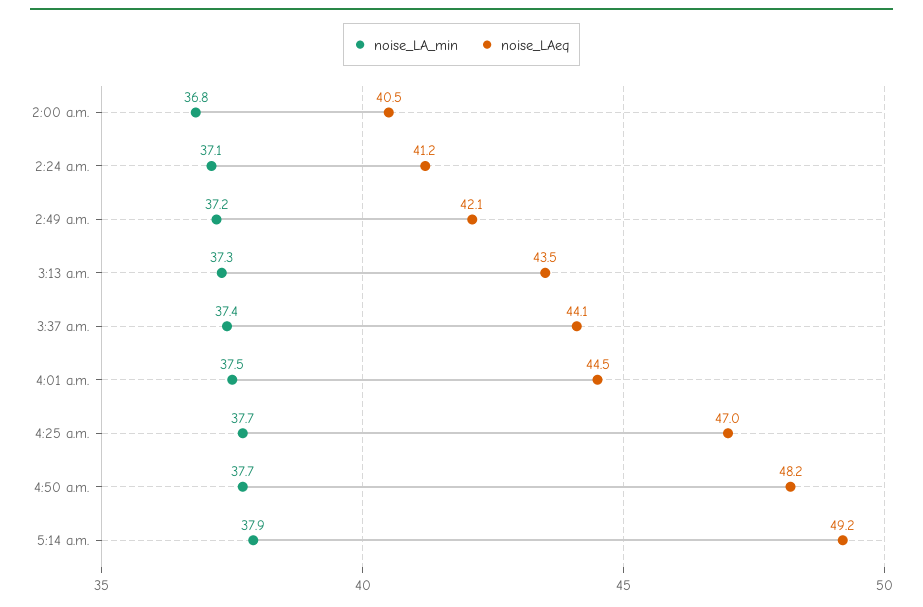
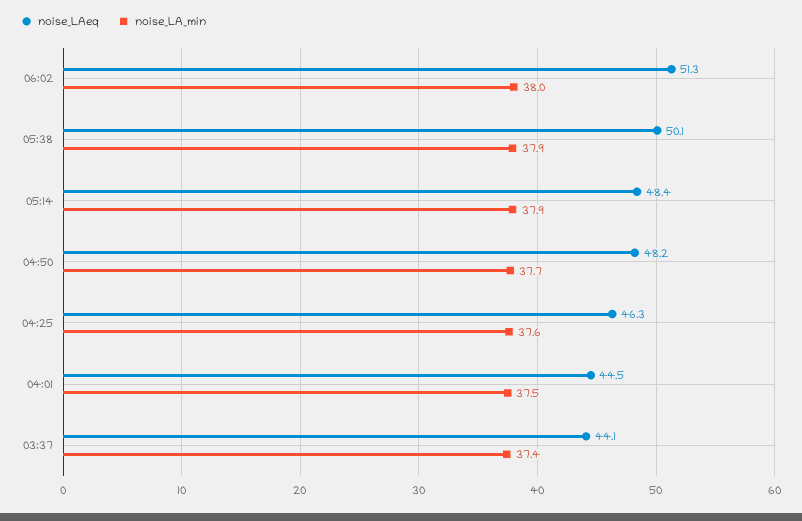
noise_LA_min, 2:00 a.m.: 36.8 -> none
noise_LAeq, 2:00 a.m.: 40.5 -> none
noise_LA_min, 2:24 a.m.: 37.1 -> none
noise_LAeq, 2:24 a.m.: 41.2 -> none
noise_LA_min, 2:49 a.m.: 37.2 -> none
noise_LAeq, 2:49 a.m.: 42.1 -> none
noise_LA_min, 3:13 a.m.: 37.3 -> none
noise_LAeq, 3:13 a.m.: 43.5 -> none
noise_LA_min, 4:25 a.m.: 37.7 -> 37.6
noise_LAeq, 4:25 a.m.: 47 -> 46.3
noise_LAeq, 5:14 a.m.: 49.2 -> 48.4
noise_LAeq, 06:02: none -> 51.3
noise_LA_min, 06:02: none -> 38
noise_LAeq, 05:38: none -> 50.1
noise_LA_min, 05:38: none -> 37.9

